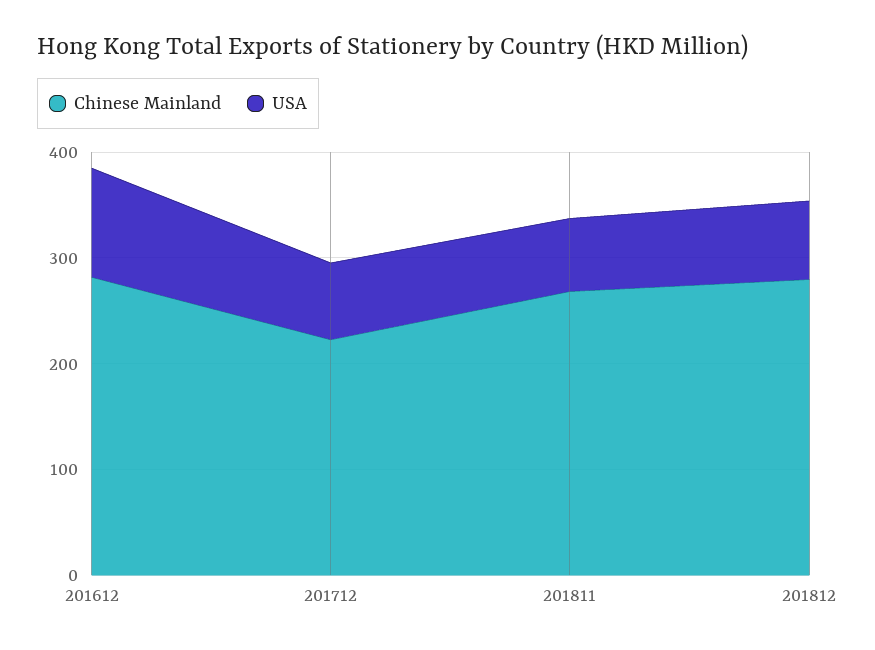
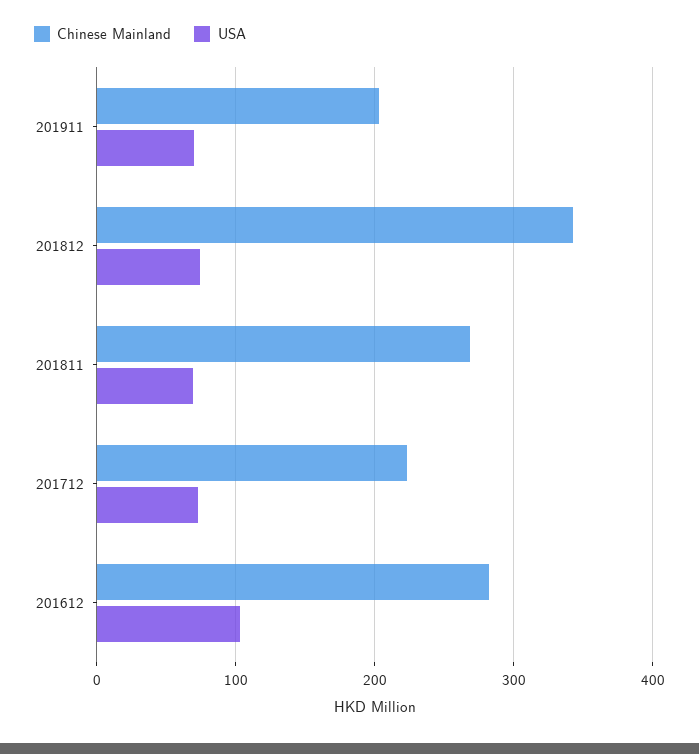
Chinese Mainland, 201812: 280 -> 340
Chinese Mainland, 201911: none -> 200
USA, 201911: none -> 70

